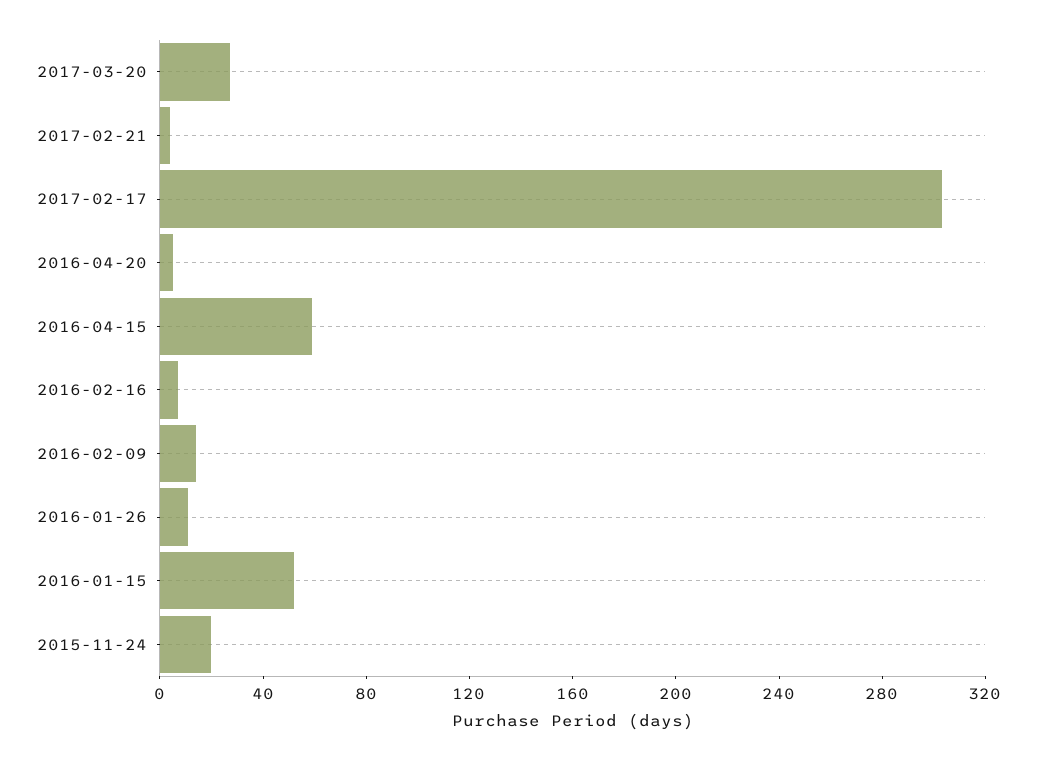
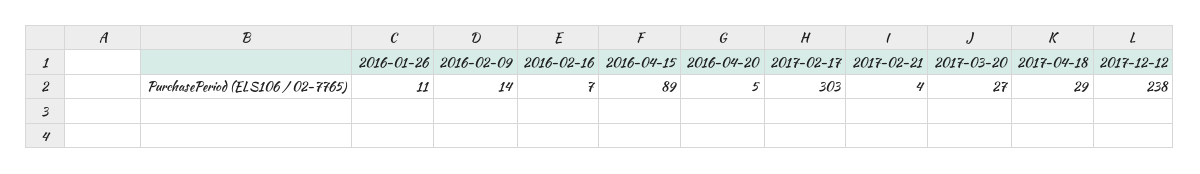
2016-04-15: 60 -> 89
2016-01-15: 50 -> none
2015-11-24: 20 -> none
2017-04-18: none -> 29
2017-12-12: none -> 238

